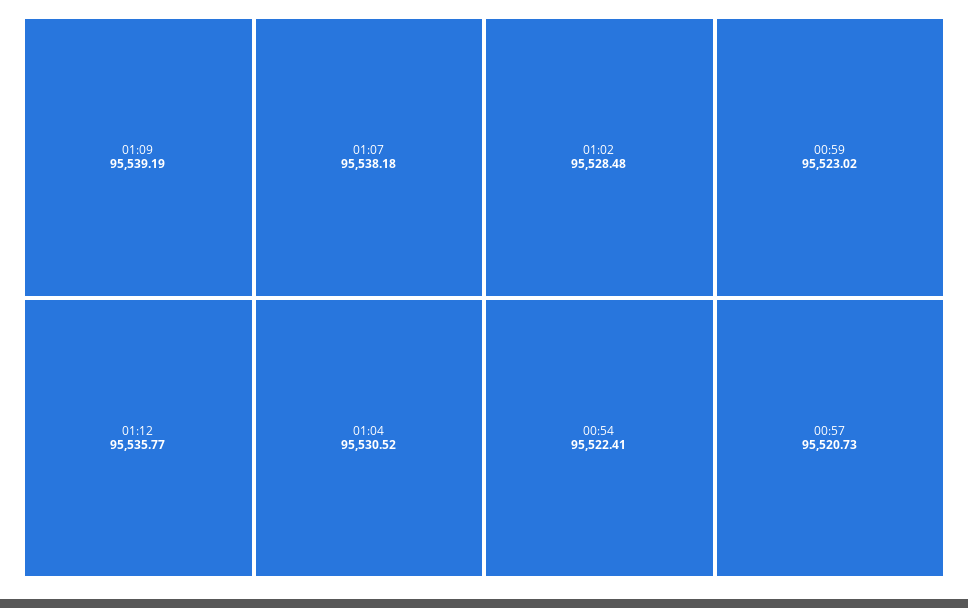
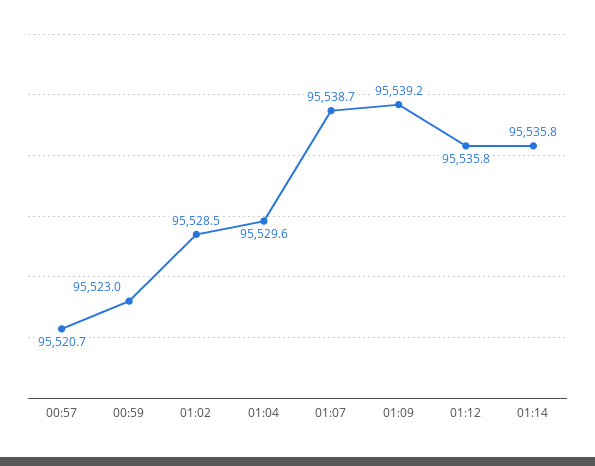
01:07: 95538.18 -> 95538.7
01:04: 95530.52 -> 95529.6
00:54: 95522.41 -> none
01:14: none -> 95535.8

